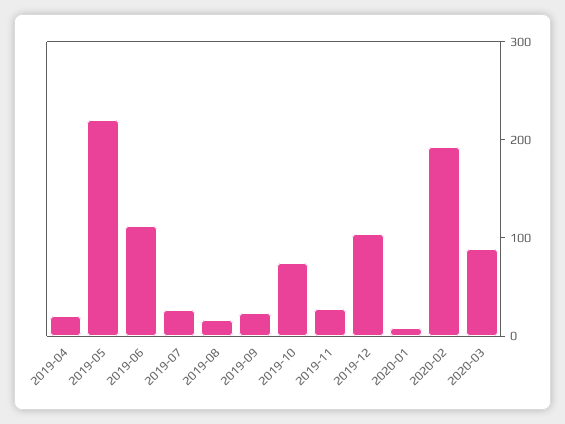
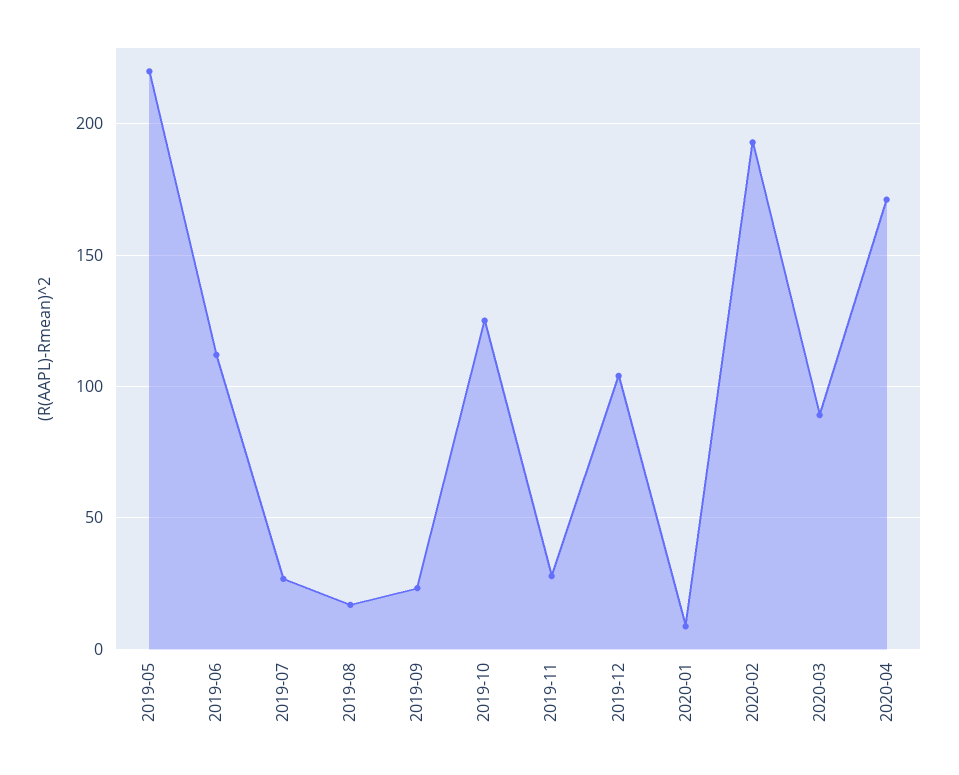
2019-04: 20 -> none
2019-10: 80 -> 125
2020-04: none -> 170

